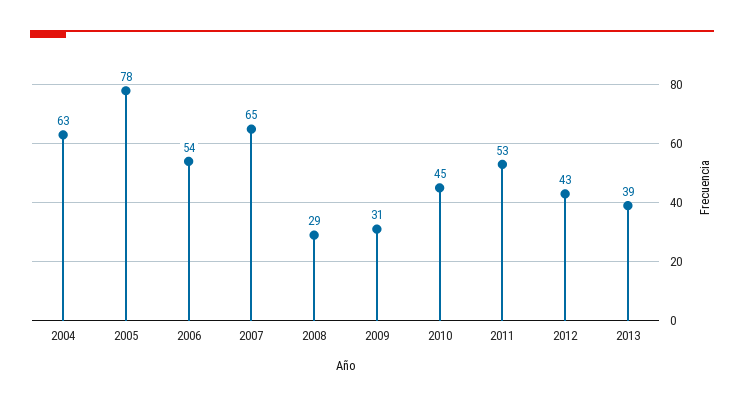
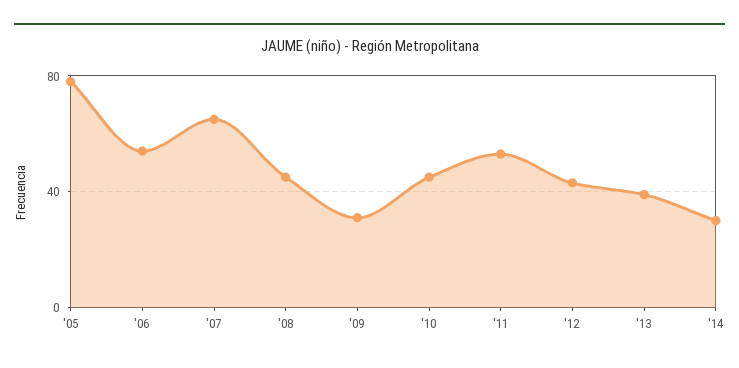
2004: 63 -> none
2008: 29 -> 45
'14: none -> 30

